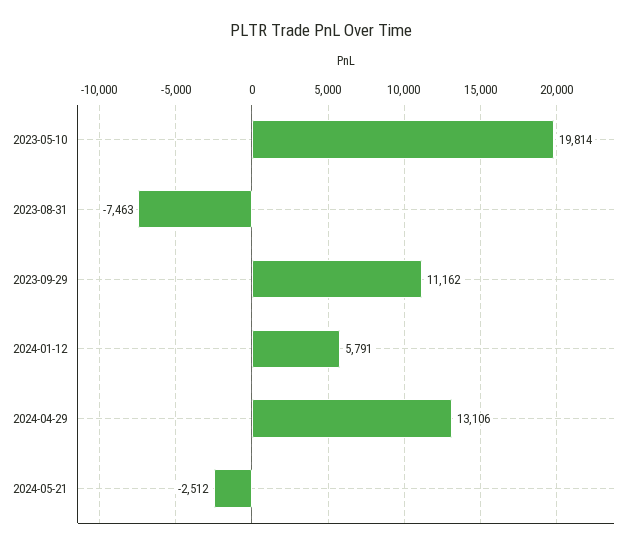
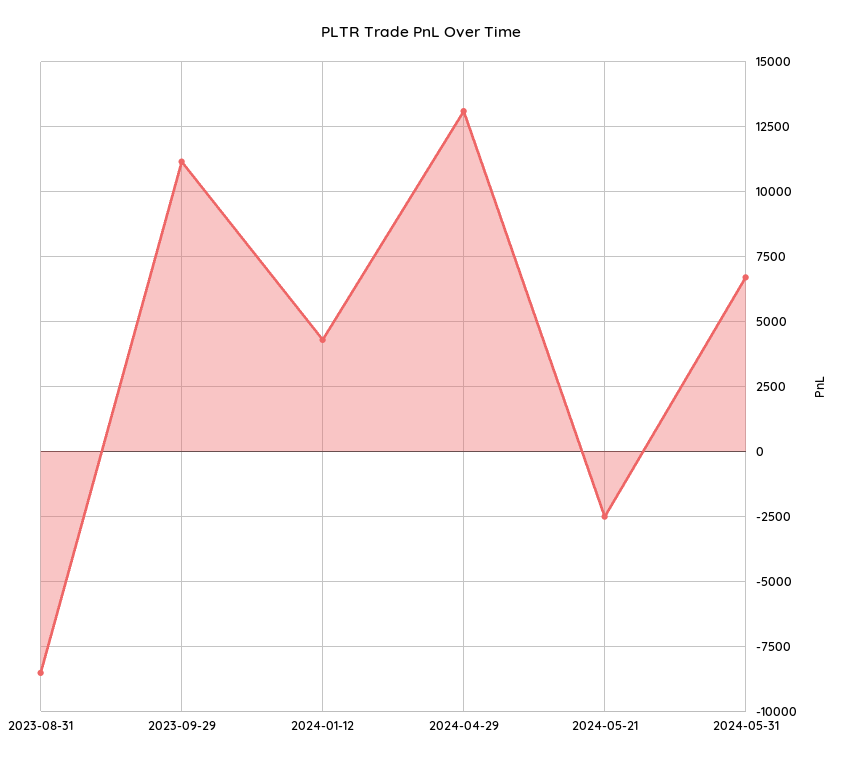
2023-05-10: 19814 -> none
2023-08-31: -7463 -> -8500
2024-01-12: 5791 -> 4250
2024-05-31: none -> 6750

